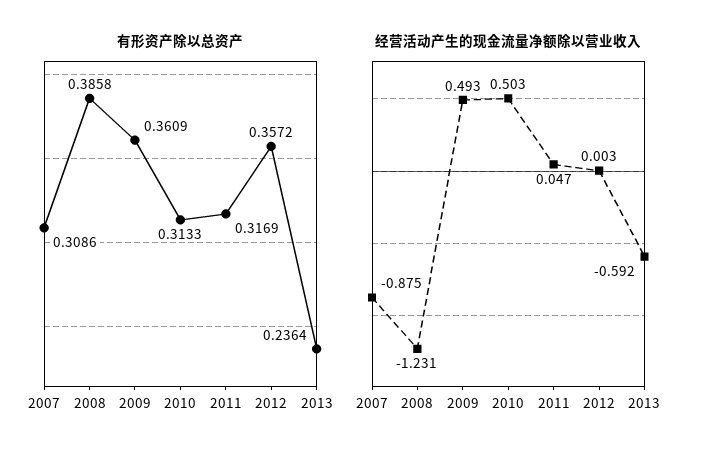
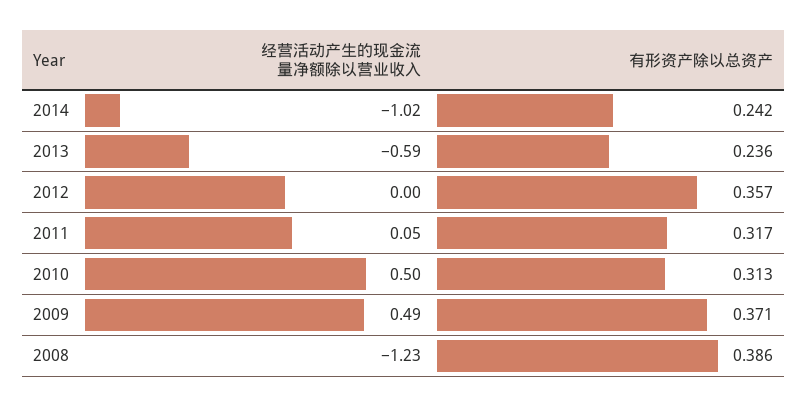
有形资产除以总资产, 2007: 0.3086 -> none
有形资产除以总资产, 2009: 0.3609 -> 0.371
经营活动产生的现金流量净额除以营业收入, 2007: -0.875 -> none
经营活动产生的现金流量净额除以营业收入, 2014: none -> -1.02
有形资产除以总资产, 2014: none -> 0.242

